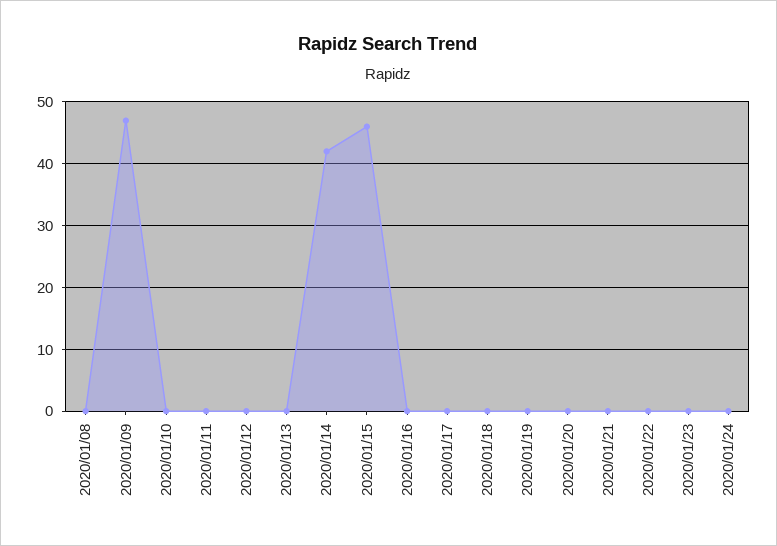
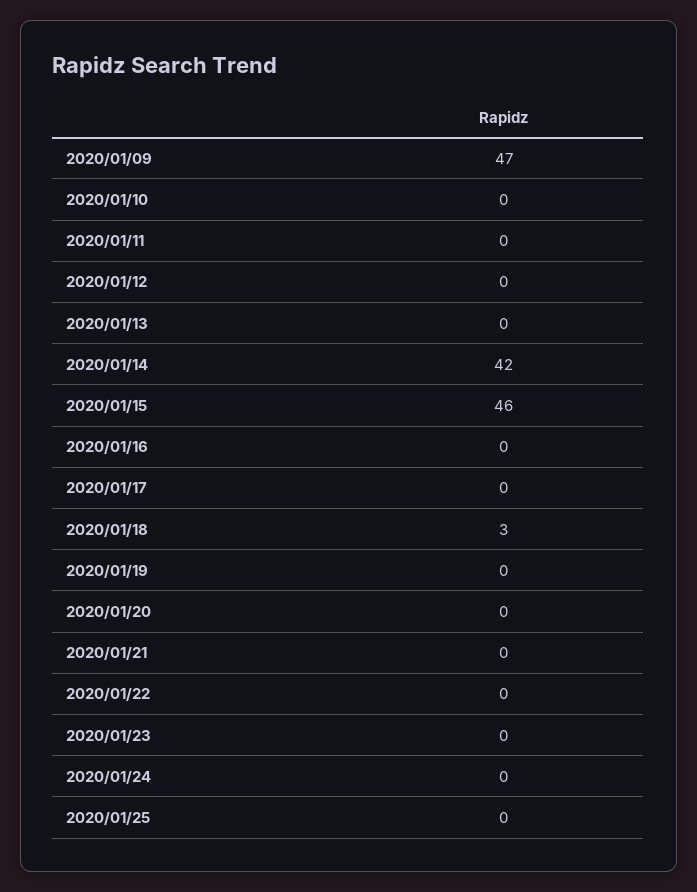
2020/01/08: 0 -> none
2020/01/18: 0 -> 3
2020/01/25: none -> 0

